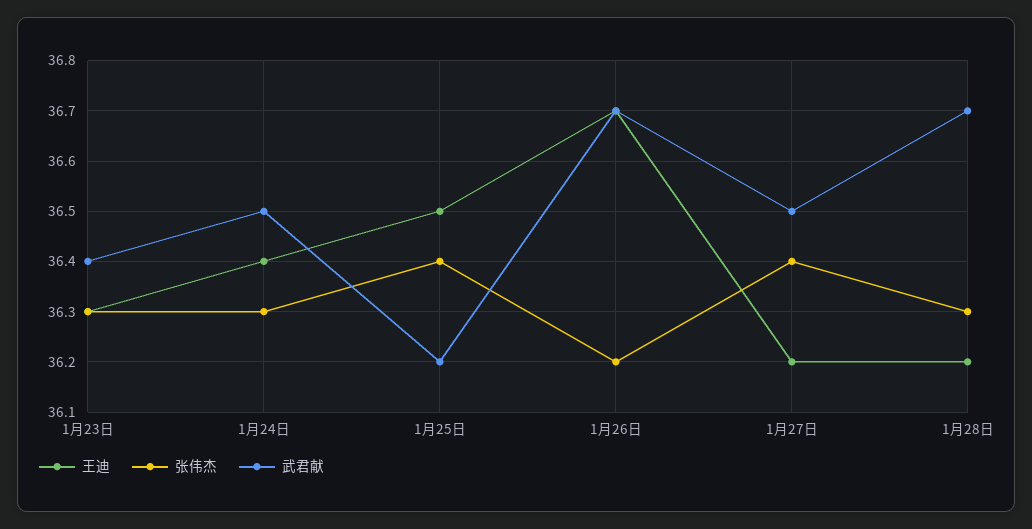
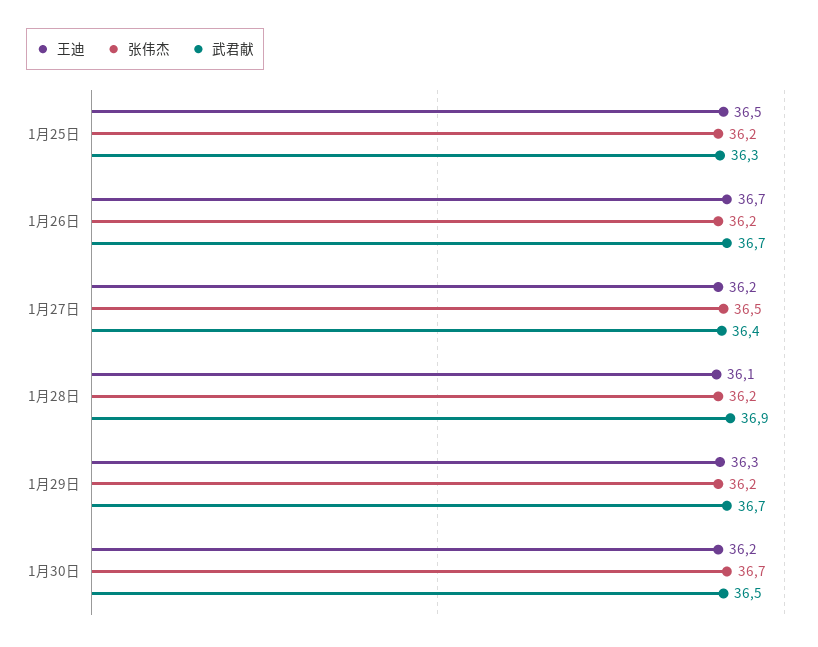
王迪, 1月23日: 36.3 -> none
张伟杰, 1月23日: 36.3 -> none
武君献, 1月23日: 36.4 -> none
王迪, 1月24日: 36.4 -> none
张伟杰, 1月24日: 36.3 -> none
武君献, 1月24日: 36.5 -> none
张伟杰, 1月25日: 36.4 -> 36.2
武君献, 1月25日: 36.2 -> 36.3
张伟杰, 1月27日: 36.4 -> 36.5
武君献, 1月27日: 36.5 -> 36.4
王迪, 1月28日: 36.2 -> 36.1
张伟杰, 1月28日: 36.3 -> 36.2
武君献, 1月28日: 36.7 -> 36.9
王迪, 1月29日: none -> 36.3
张伟杰, 1月29日: none -> 36.2
武君献, 1月29日: none -> 36.7
王迪, 1月30日: none -> 36.2
张伟杰, 1月30日: none -> 36.7
武君献, 1月30日: none -> 36.5

